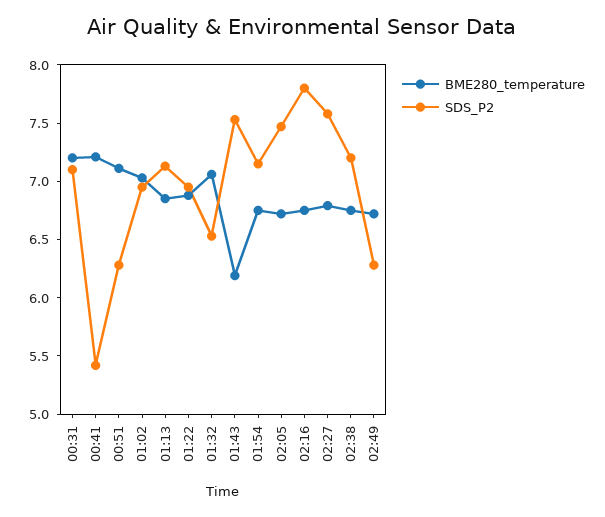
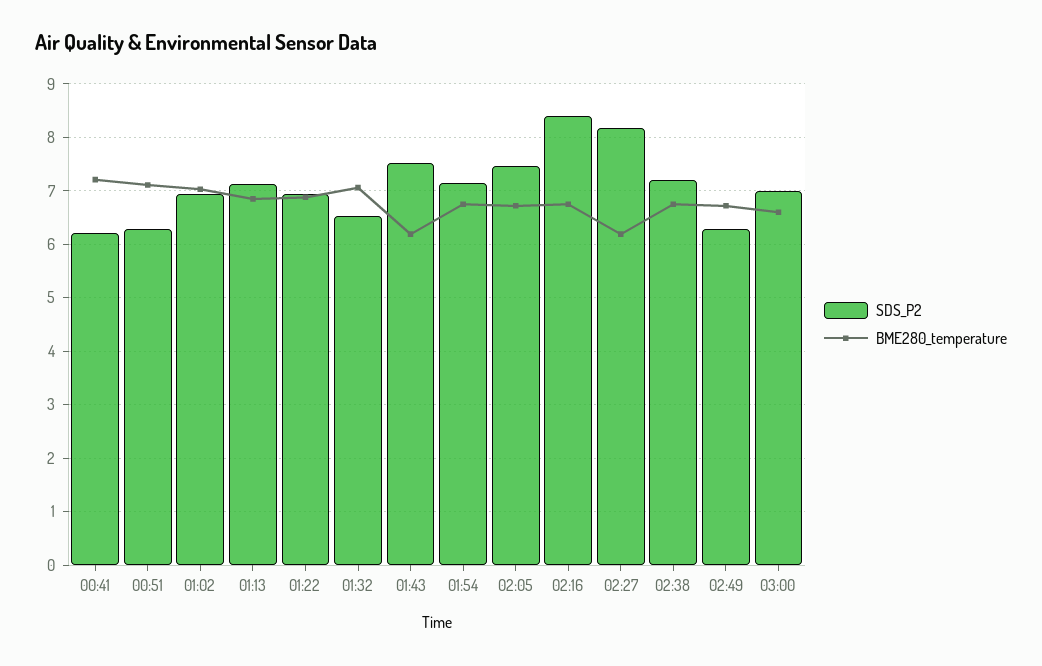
BME280_temperature, 00:31: 7.2 -> none
SDS_P2, 00:31: 7.1 -> none
SDS_P2, 00:41: 5.4 -> 6.2
SDS_P2, 02:16: 7.8 -> 8.4
BME280_temperature, 02:27: 6.8 -> 6.2
SDS_P2, 02:27: 7.6 -> 8.2
SDS_P2, 03:00: none -> 7
BME280_temperature, 03:00: none -> 6.6

